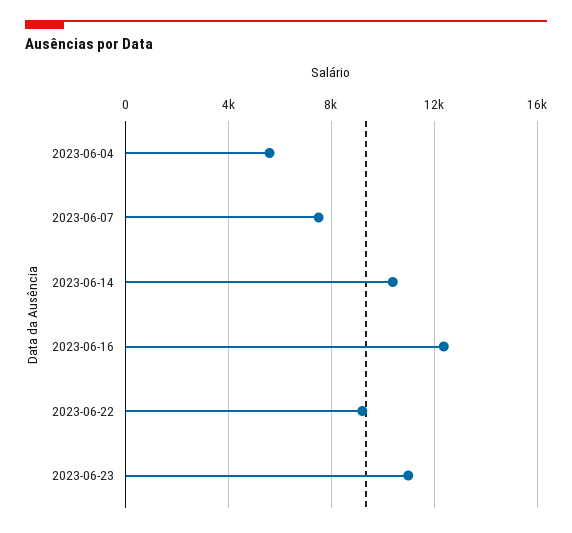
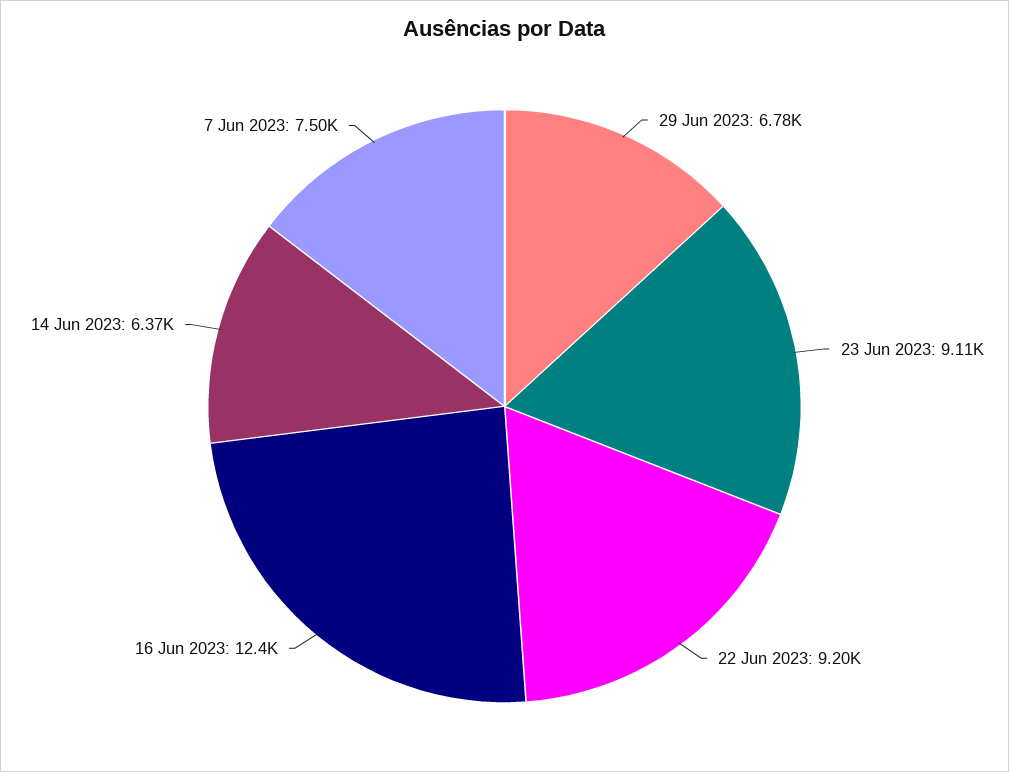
2023-06-04: 5500 -> none
2023-06-14: 10500 -> 6370
2023-06-23: 11000 -> 9110
29 Jun 2023: none -> 6780

